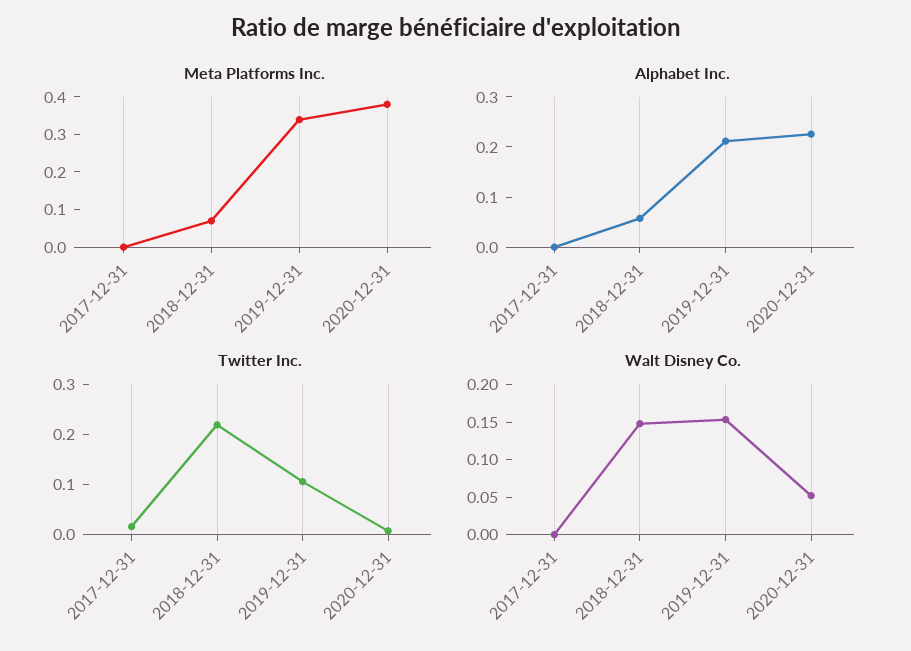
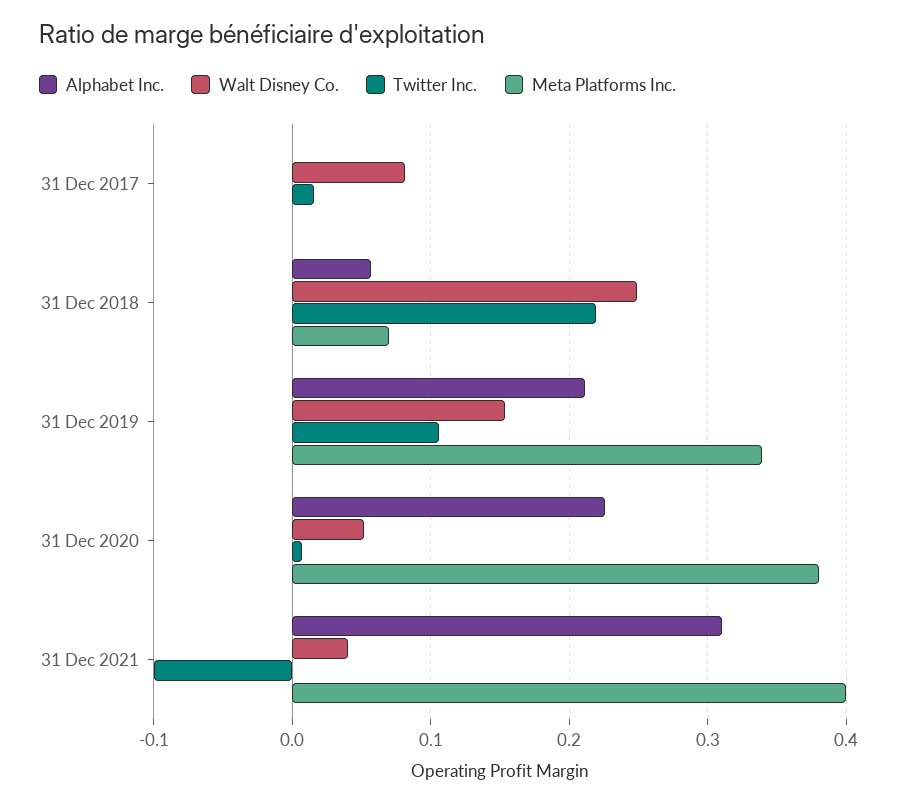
Walt Disney Co., 2017-12-31: 0 -> 0.08
Walt Disney Co., 2018-12-31: 0.15 -> 0.25
Alphabet Inc., 31 Dec 2021: none -> 0.31
Walt Disney Co., 31 Dec 2021: none -> 0.04
Twitter Inc., 31 Dec 2021: none -> -0.1
Meta Platforms Inc., 31 Dec 2021: none -> 0.4

